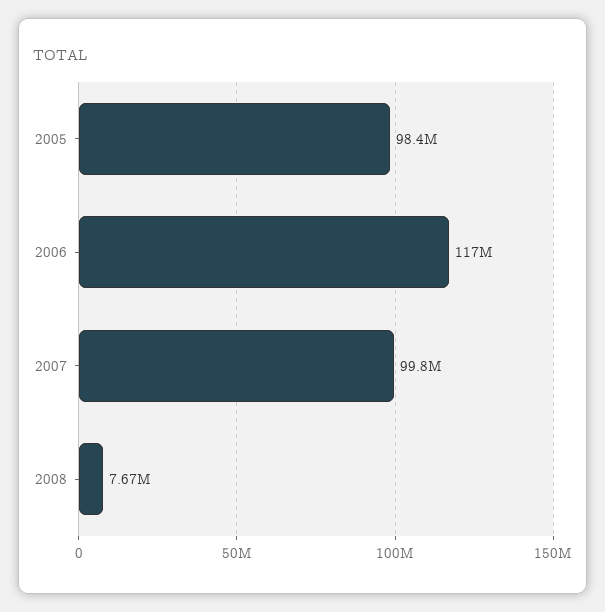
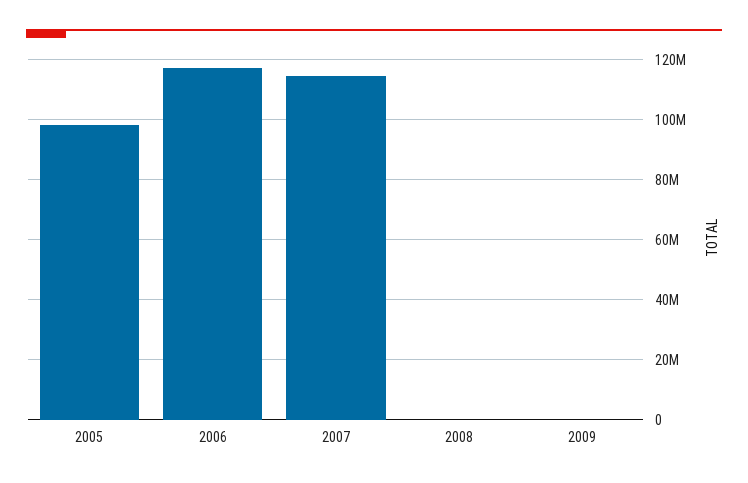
2007: 99800000 -> 115000000
2008: 7670000 -> 0
2009: none -> 0

